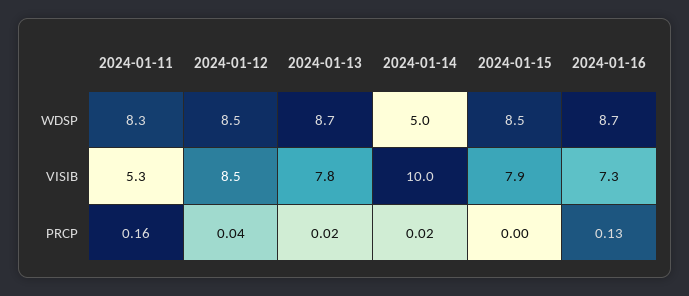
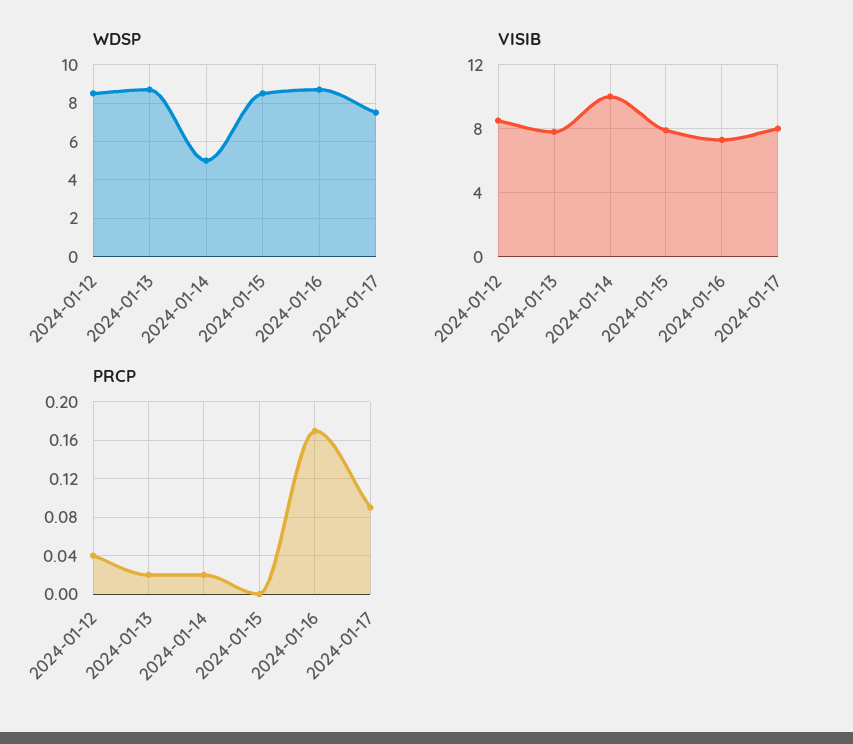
WDSP, 2024-01-11: 8.3 -> none
VISIB, 2024-01-11: 5.3 -> none
PRCP, 2024-01-11: 0.16 -> none
PRCP, 2024-01-16: 0.13 -> 0.17
WDSP, 2024-01-17: none -> 7.5
VISIB, 2024-01-17: none -> 8
PRCP, 2024-01-17: none -> 0.09

